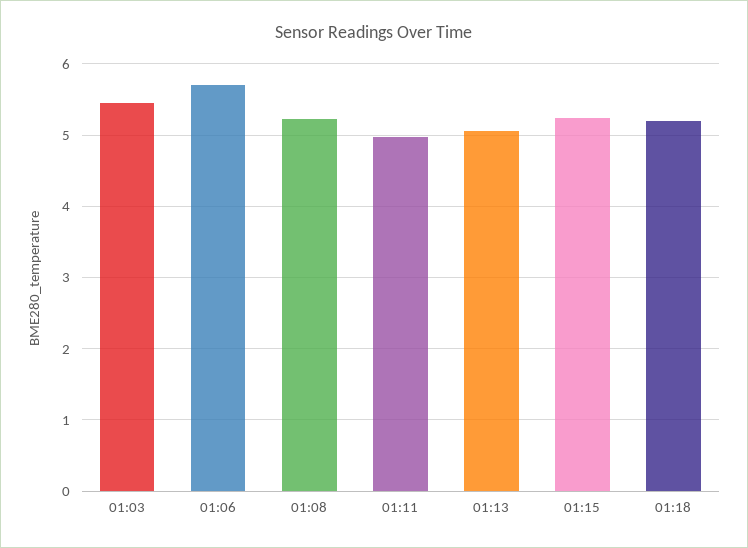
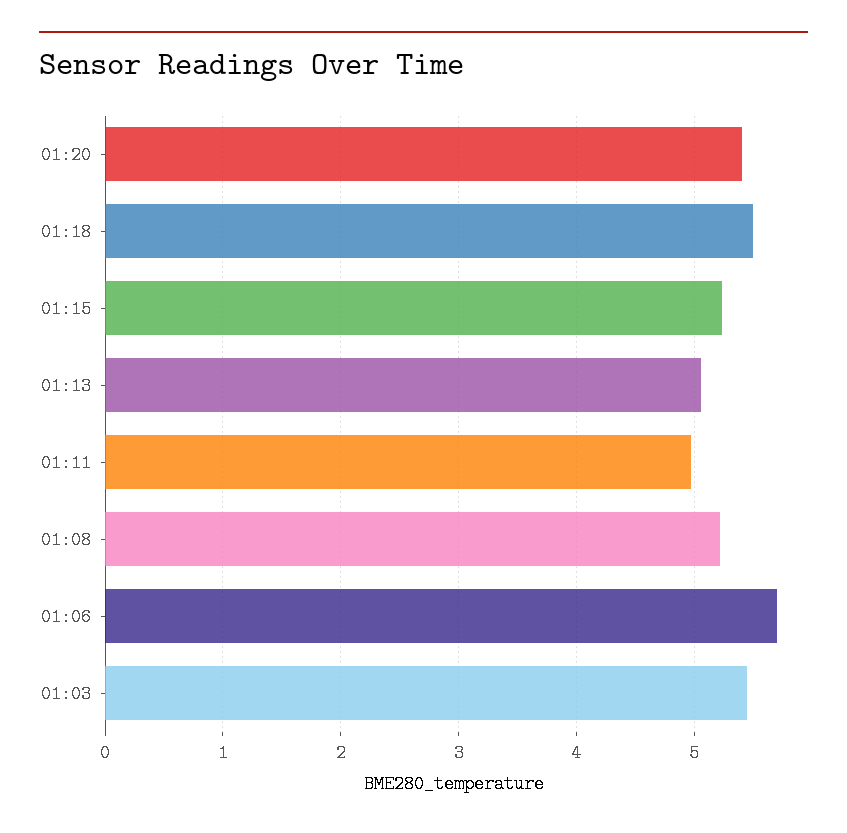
01:18: 5.2 -> 5.5
01:20: none -> 5.4

